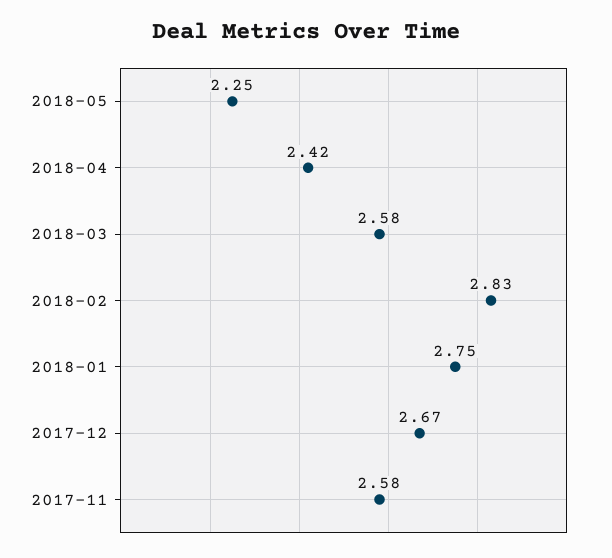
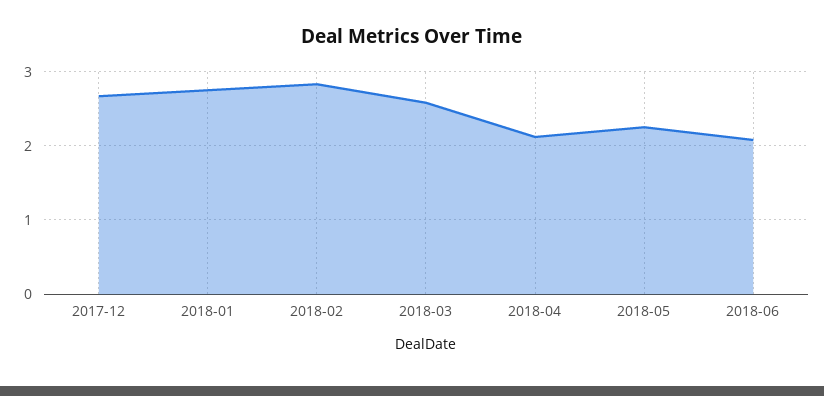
2018-04: 2.42 -> 2.1
2017-11: 2.58 -> none
2018-06: none -> 2.1

